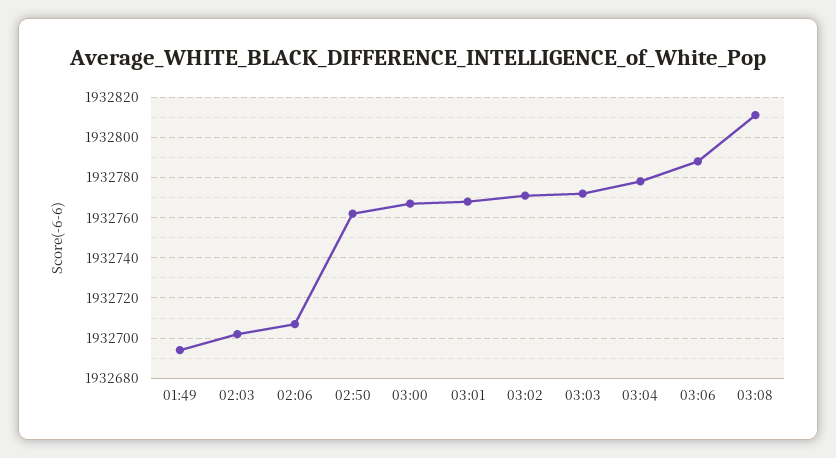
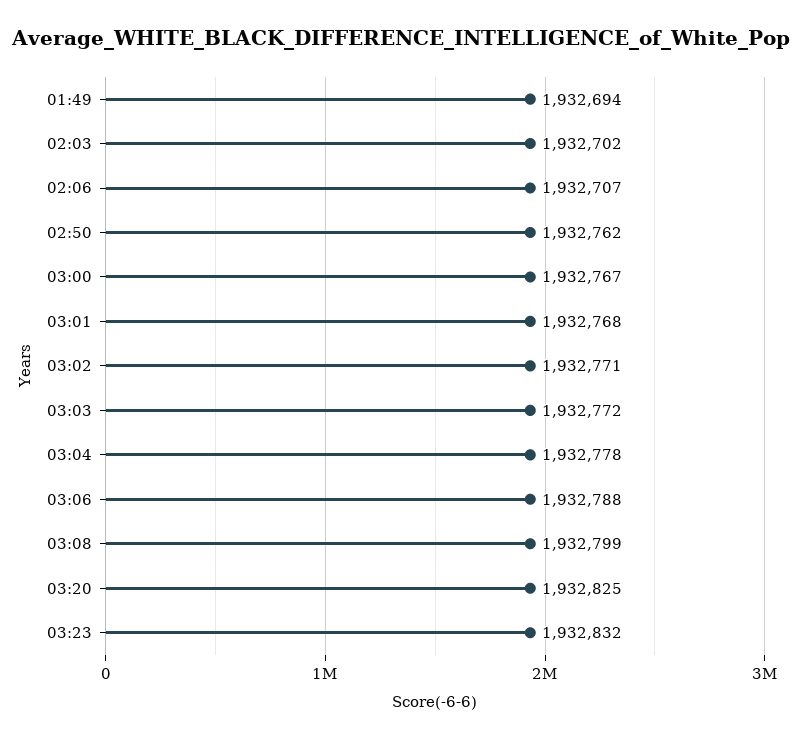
03:08: 1932810 -> 1932799
03:20: none -> 1932825
03:23: none -> 1932832

